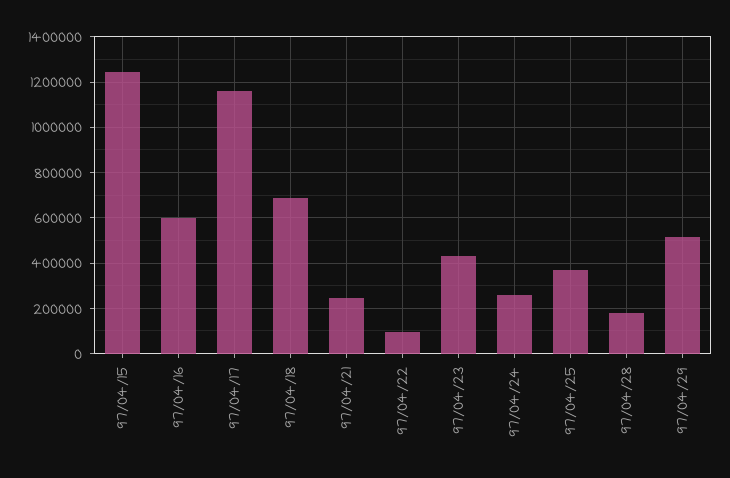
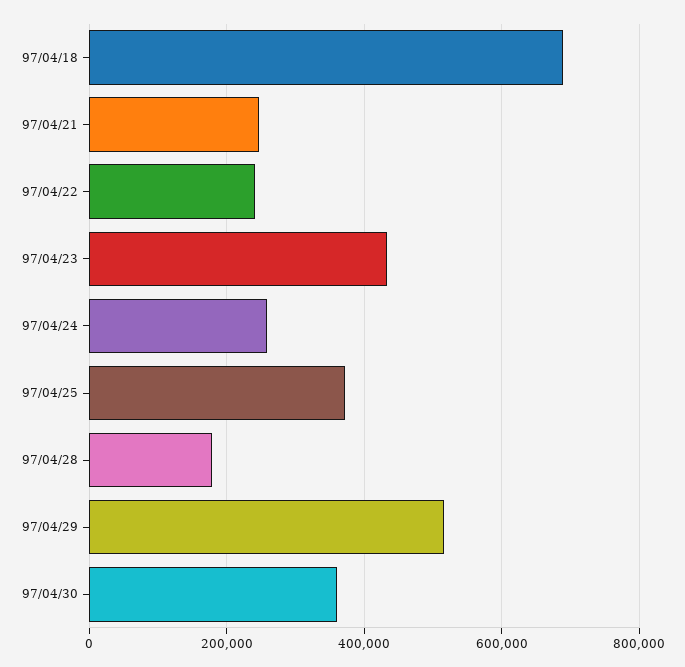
97/04/15: 1250000 -> none
97/04/16: 600000 -> none
97/04/17: 1150000 -> none
97/04/22: 100000 -> 240000
97/04/30: none -> 360000

